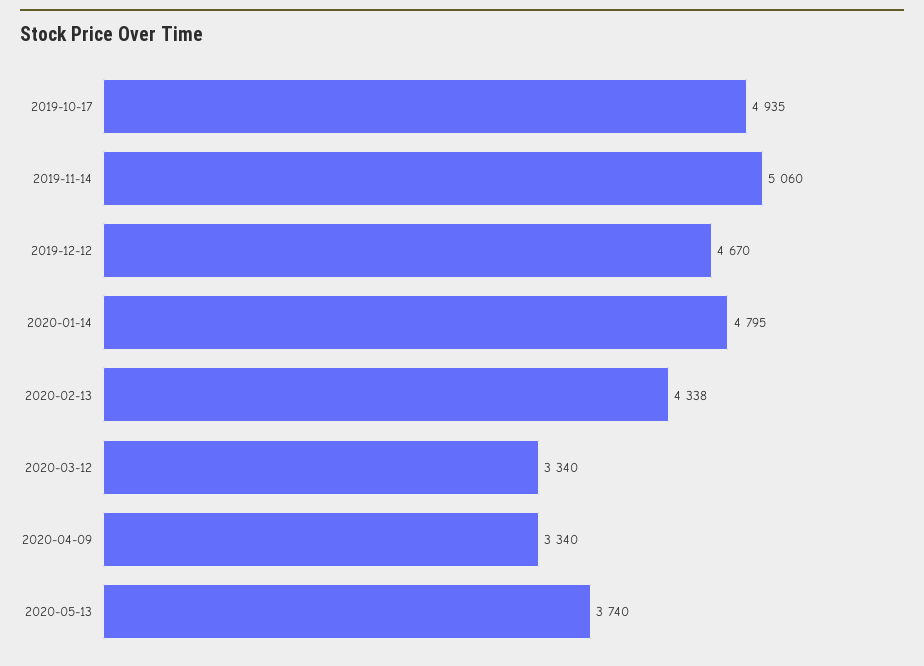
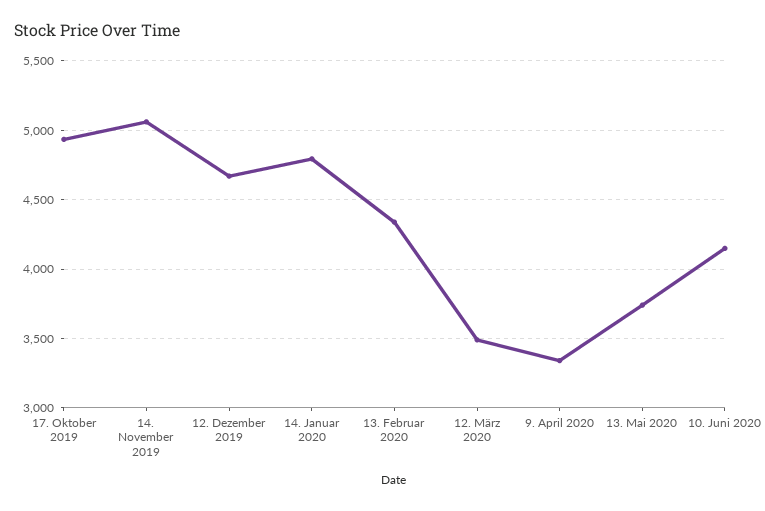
2020-03-12: 3340 -> 3500
10. Juni 2020: none -> 4150

